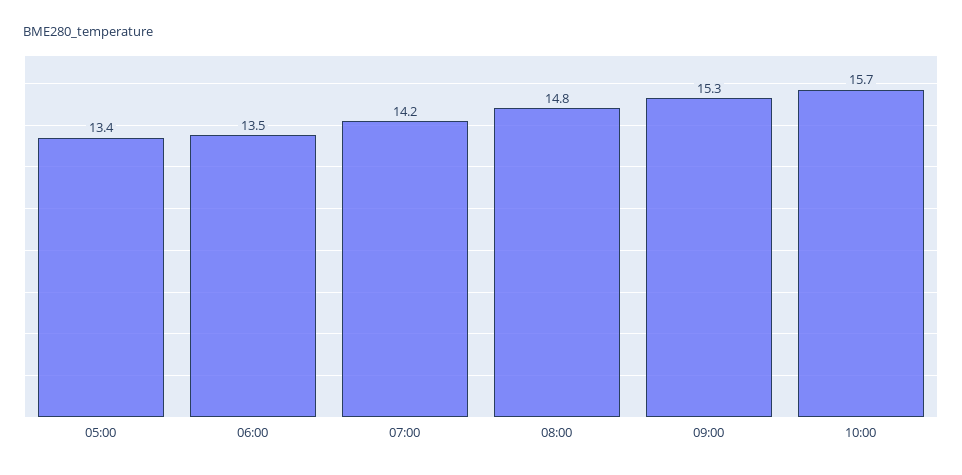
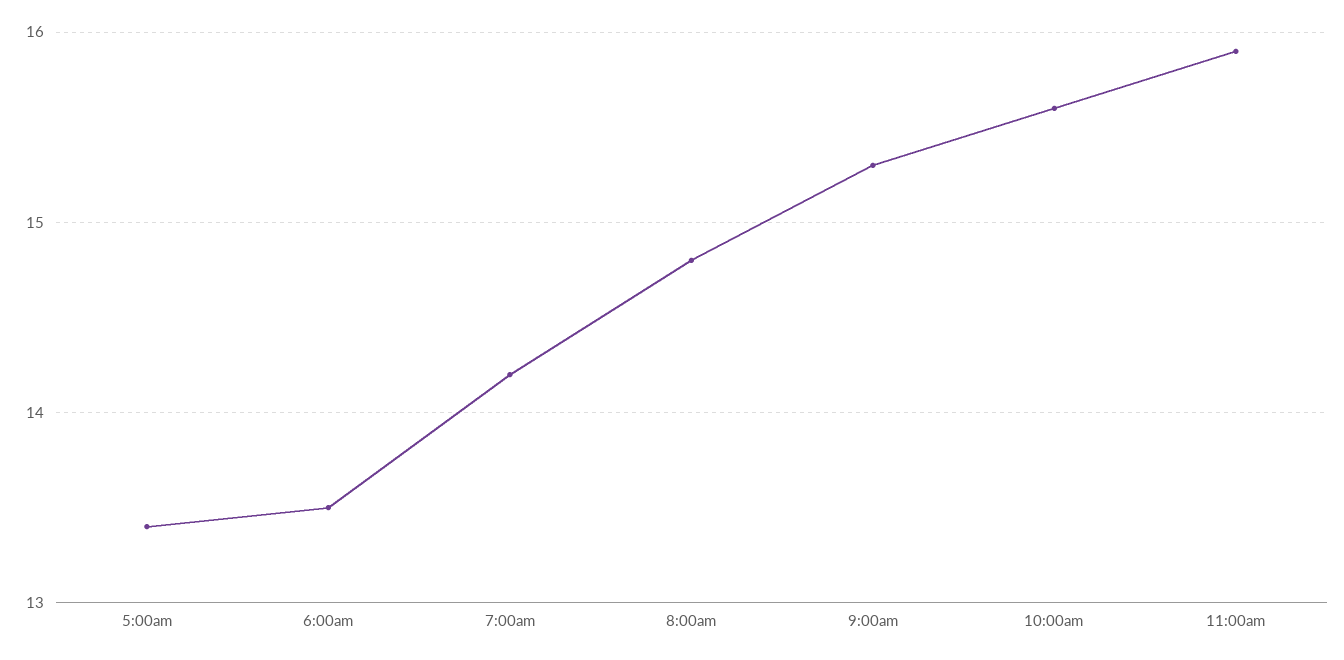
10:00: 15.7 -> 15.6
11:00am: none -> 15.9

